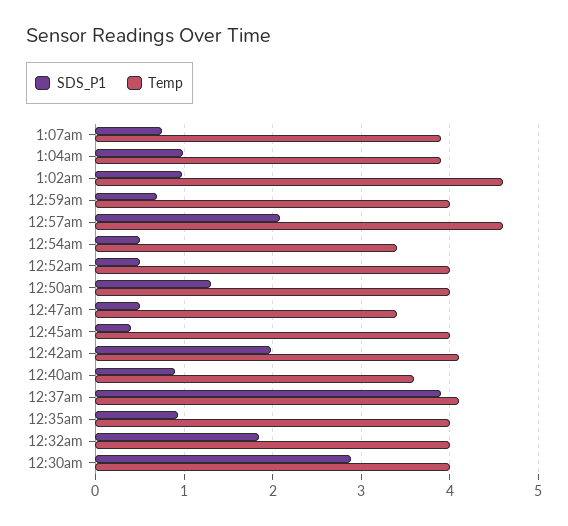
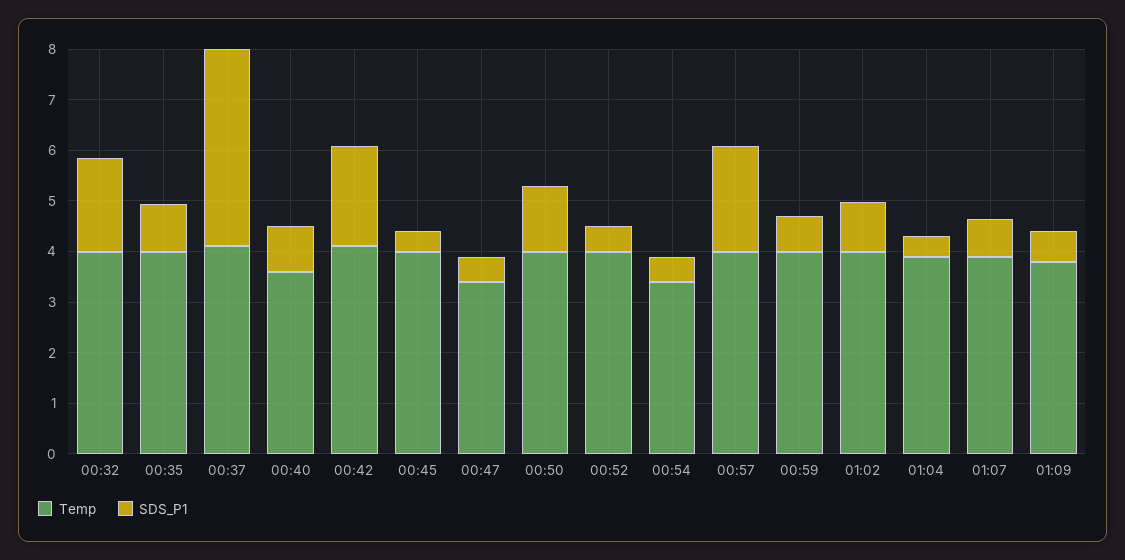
SDS_P1, 1:04am: 1 -> 0.4
Temp, 1:02am: 4.6 -> 4
Temp, 12:57am: 4.6 -> 4
SDS_P1, 12:30am: 2.9 -> none
Temp, 12:30am: 4 -> none
Temp, 01:09: none -> 3.8
SDS_P1, 01:09: none -> 0.6

